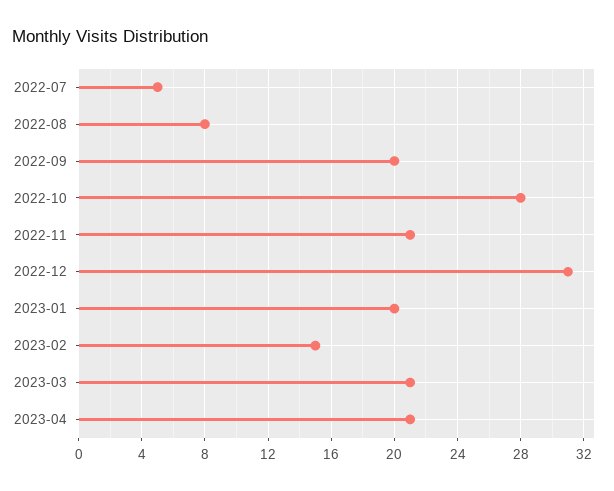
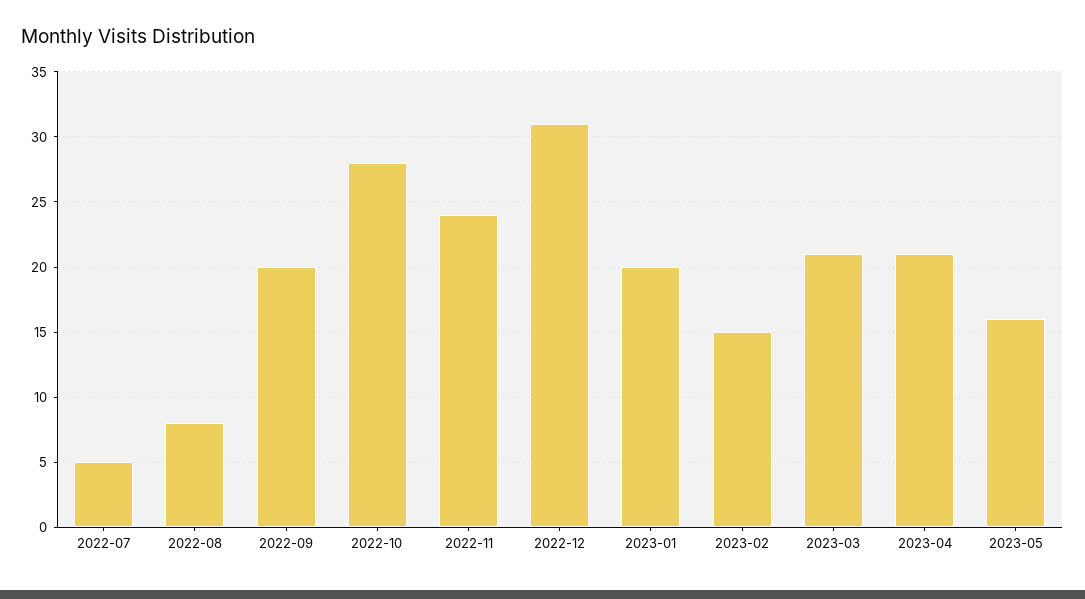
2022-11: 21 -> 24
2023-05: none -> 16

